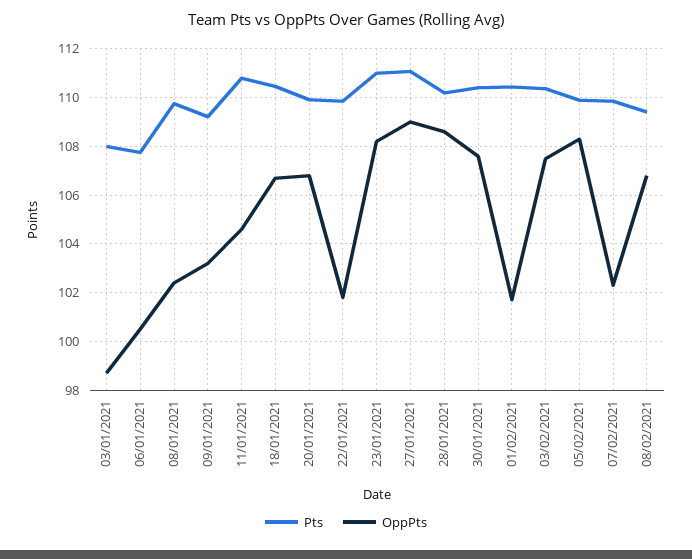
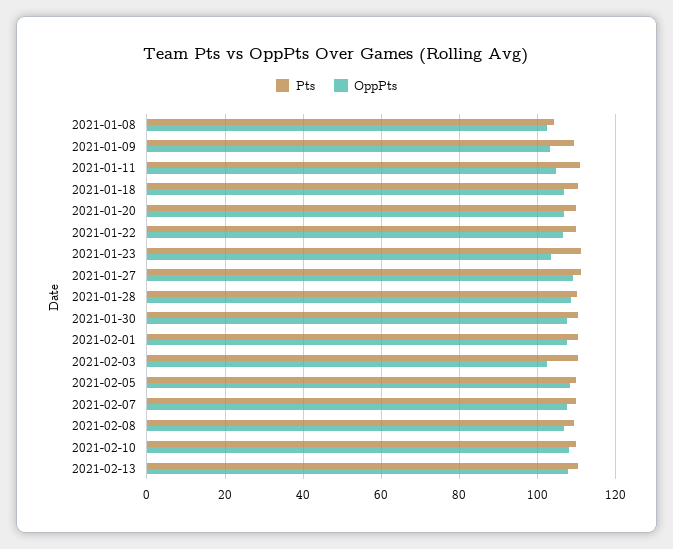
Pts, 03/01/2021: 108 -> none
OppPts, 03/01/2021: 98.75 -> none
Pts, 06/01/2021: 107.75 -> none
OppPts, 06/01/2021: 100.5 -> none
Pts, 08/01/2021: 109.75 -> 104
OppPts, 22/01/2021: 101.75 -> 106
OppPts, 23/01/2021: 108.25 -> 104
OppPts, 01/02/2021: 101.75 -> 108
OppPts, 03/02/2021: 107.5 -> 102
OppPts, 07/02/2021: 102.25 -> 108
Pts, 2021-02-10: none -> 110
OppPts, 2021-02-10: none -> 108
Pts, 2021-02-13: none -> 110
OppPts, 2021-02-13: none -> 108

